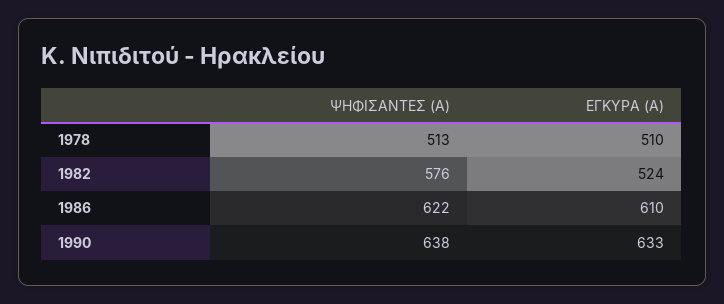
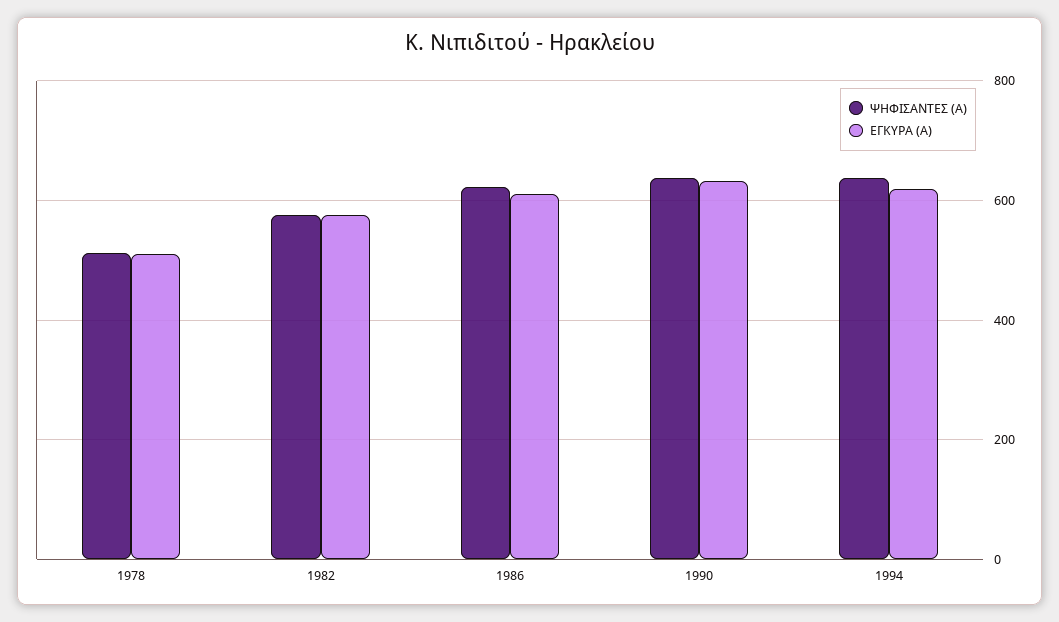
ΕΓΚΥΡΑ (Α), 1982: 524 -> 580
ΨΗΦΙΣΑΝΤΕΣ (Α), 1994: none -> 640
ΕΓΚΥΡΑ (Α), 1994: none -> 620

